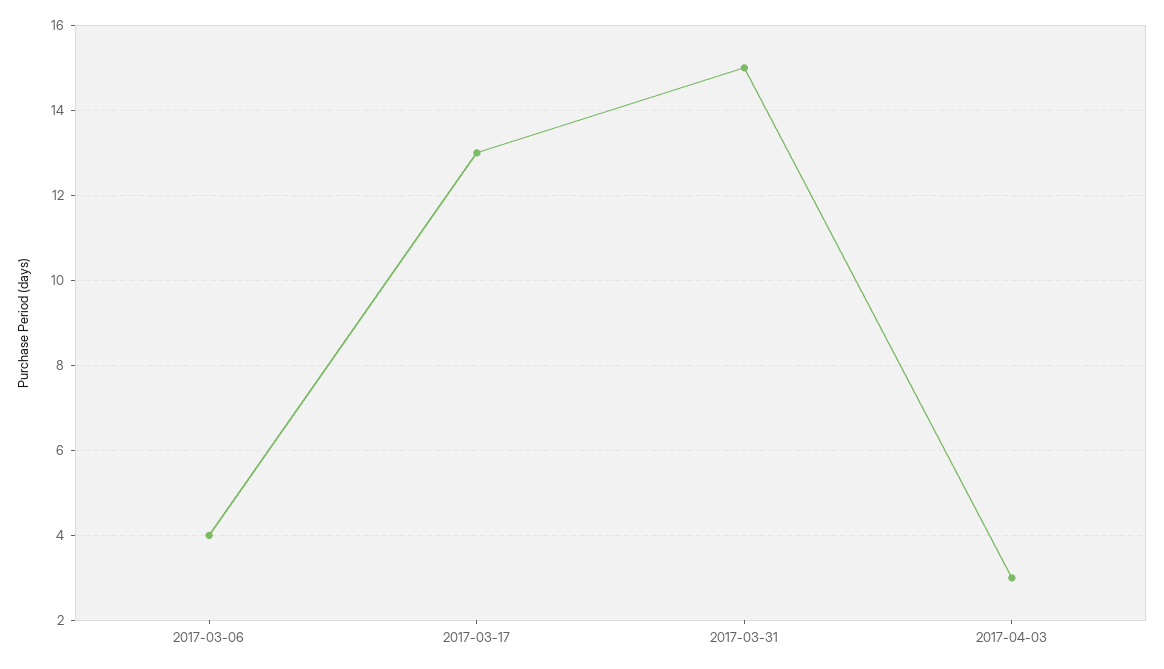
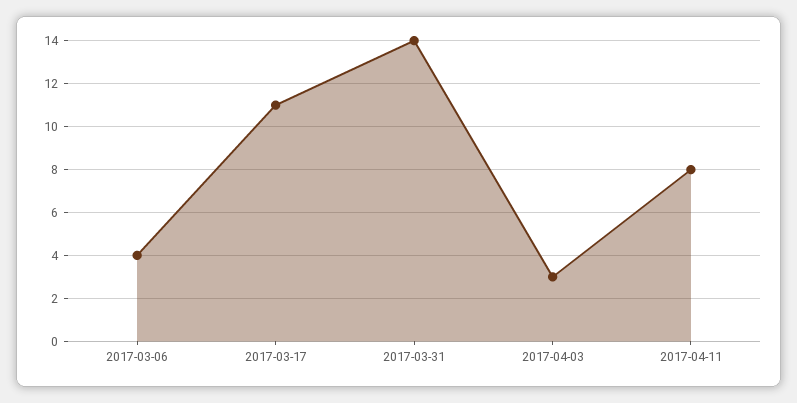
2017-03-17: 13 -> 11
2017-03-31: 15 -> 14
2017-04-11: none -> 8

